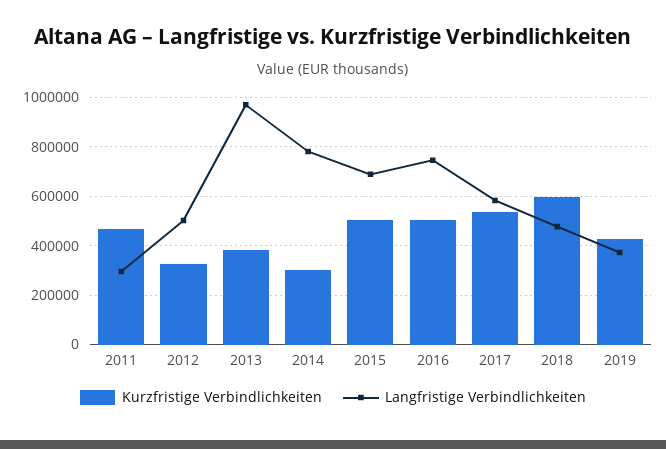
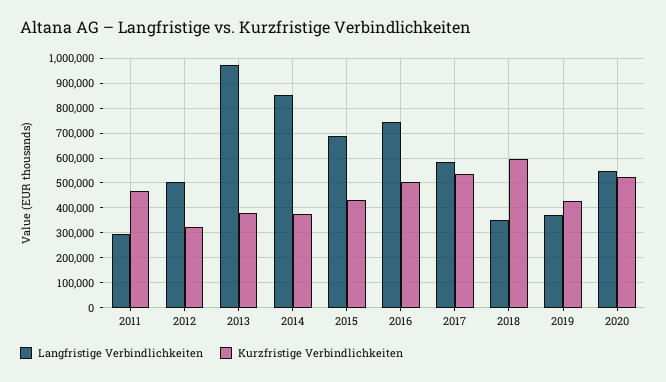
Kurzfristige Verbindlichkeiten, 2014: 300000 -> 375000
Langfristige Verbindlichkeiten, 2014: 775000 -> 850000
Kurzfristige Verbindlichkeiten, 2015: 500000 -> 425000
Langfristige Verbindlichkeiten, 2018: 475000 -> 350000
Langfristige Verbindlichkeiten, 2020: none -> 550000
Kurzfristige Verbindlichkeiten, 2020: none -> 525000

